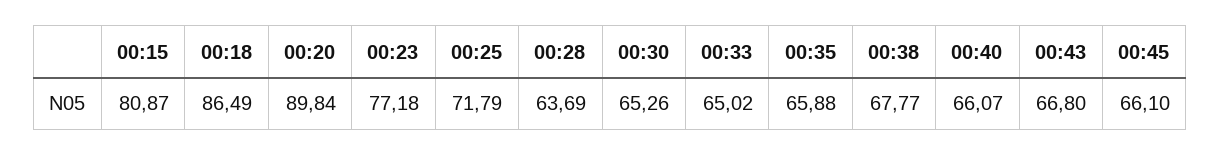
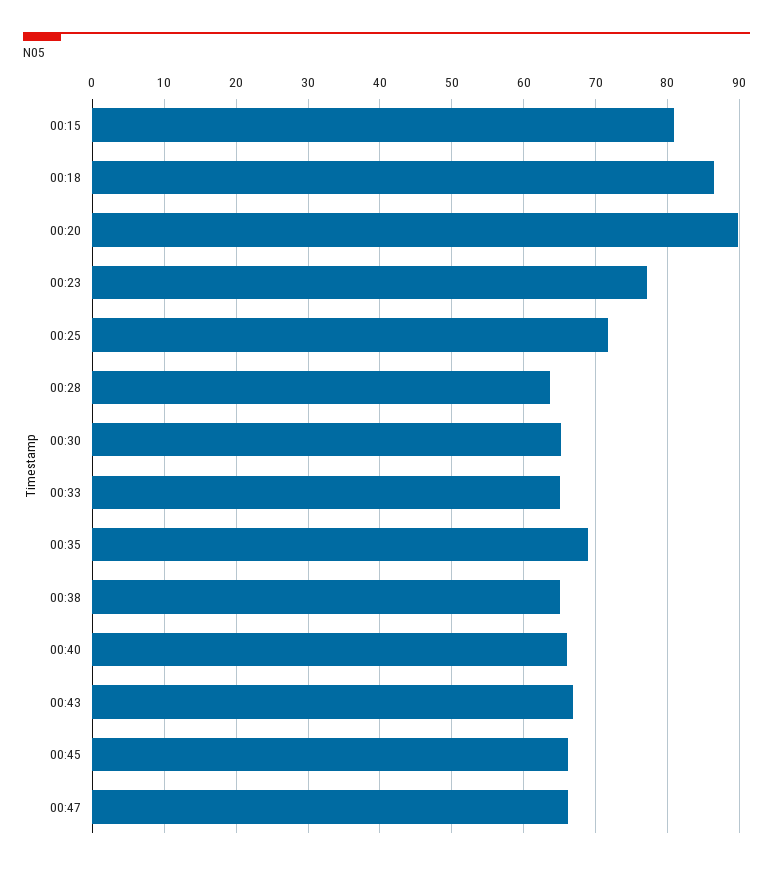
00:35: 65.88 -> 69
00:38: 67.77 -> 65
00:47: none -> 66

